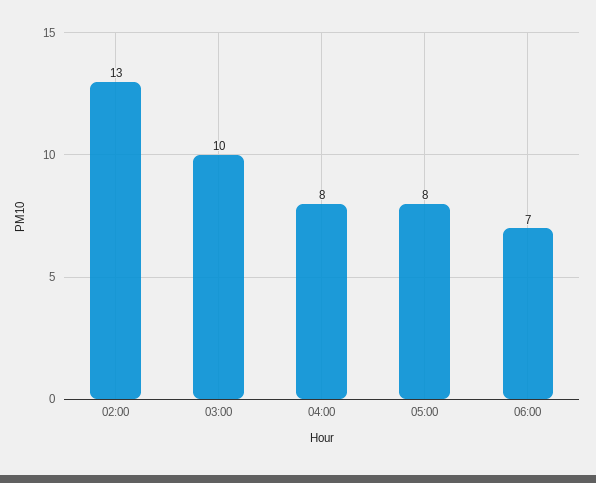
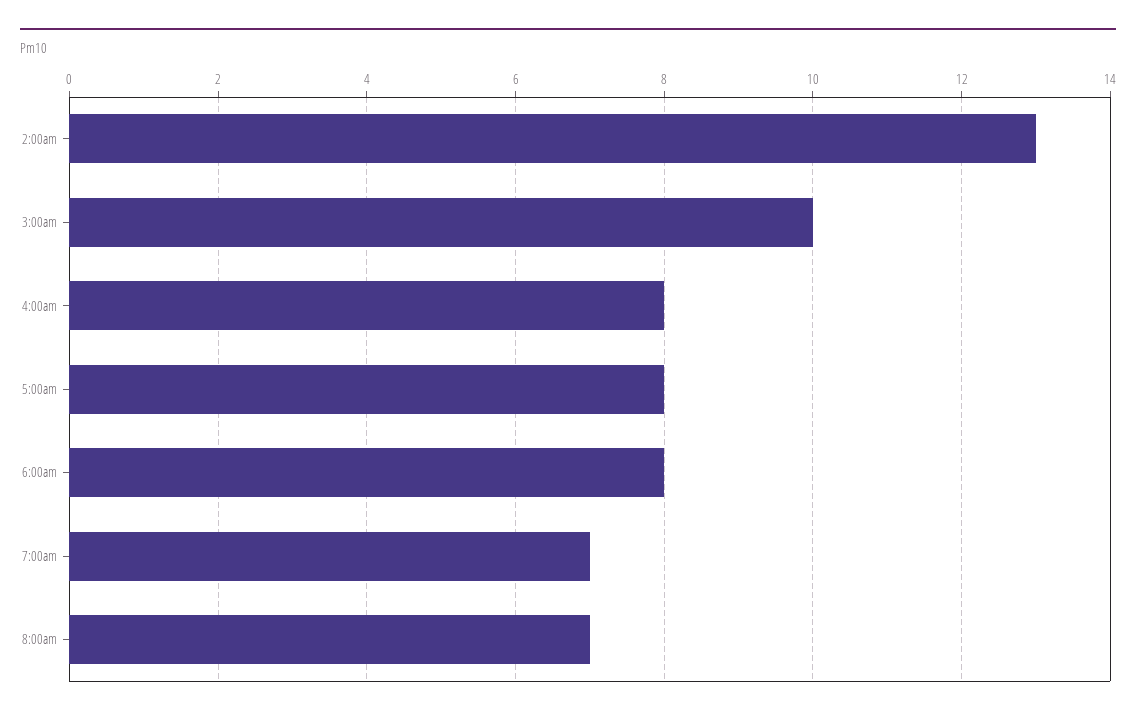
06:00: 7 -> 8
7:00am: none -> 7
8:00am: none -> 7

